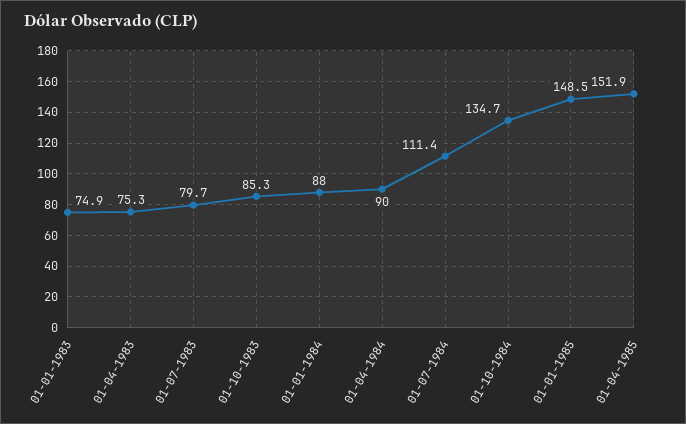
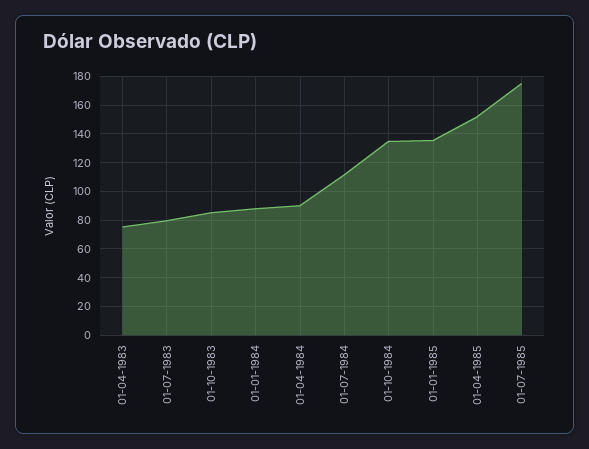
01-01-1983: 74.9 -> none
01-01-1985: 148.5 -> 135
01-07-1985: none -> 175

